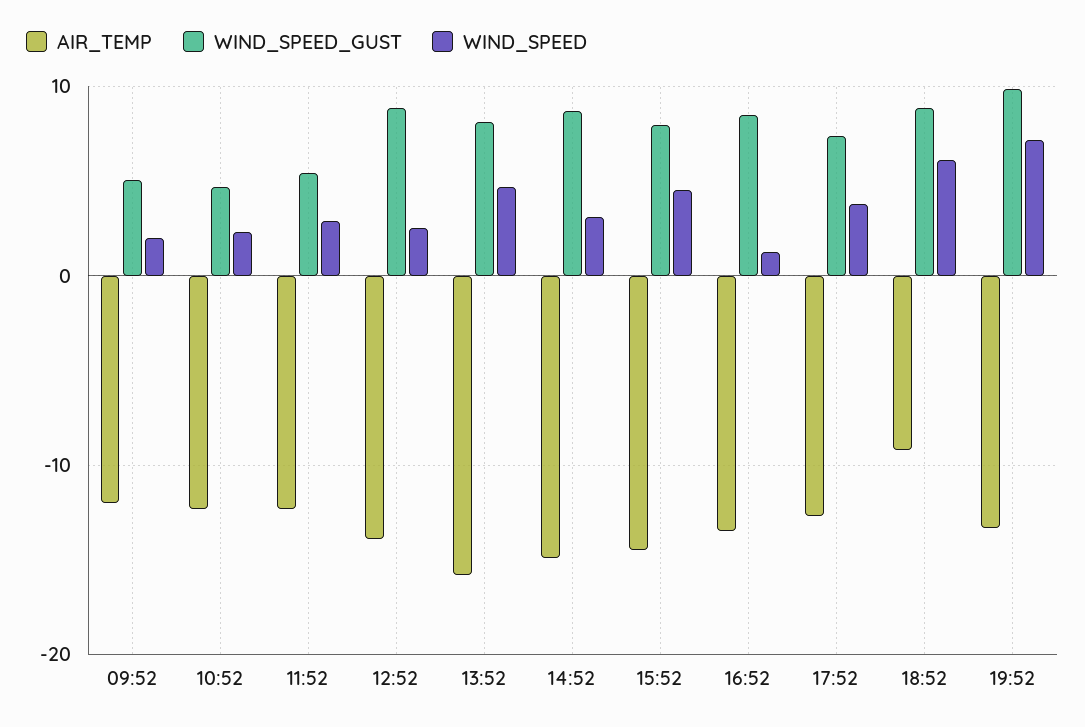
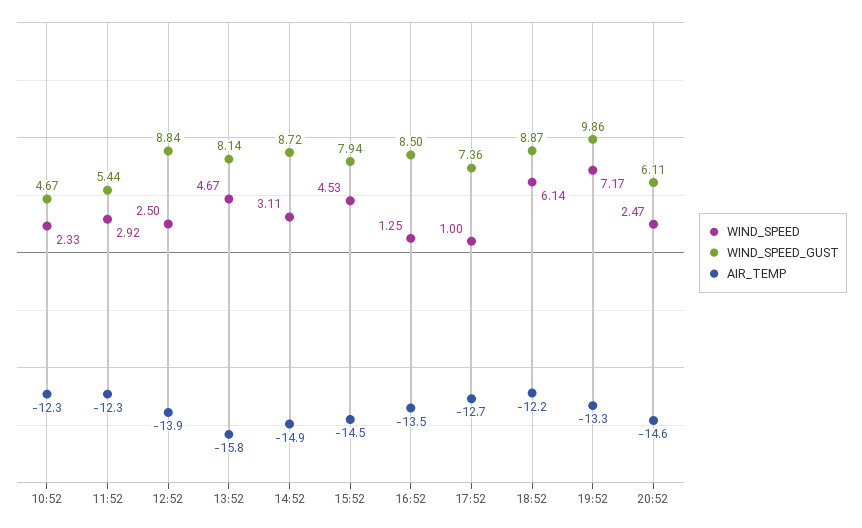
AIR_TEMP, 09:52: -12 -> none
WIND_SPEED_GUST, 09:52: 5 -> none
WIND_SPEED, 09:52: 2 -> none
WIND_SPEED, 17:52: 4 -> 1
AIR_TEMP, 18:52: -9 -> -12.2
WIND_SPEED, 20:52: none -> 2.47
WIND_SPEED_GUST, 20:52: none -> 6.11
AIR_TEMP, 20:52: none -> -14.6

